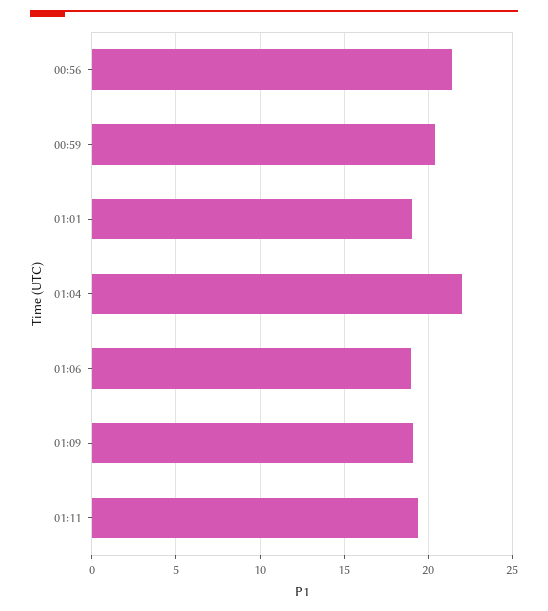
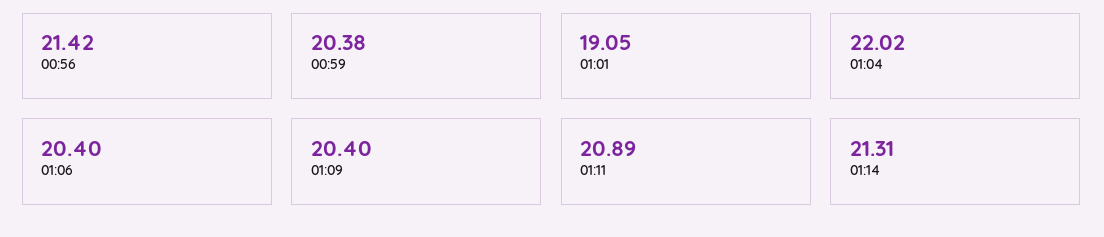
01:06: 19 -> 20.4
01:09: 19 -> 20.4
01:11: 19.5 -> 20.89
01:14: none -> 21.31

